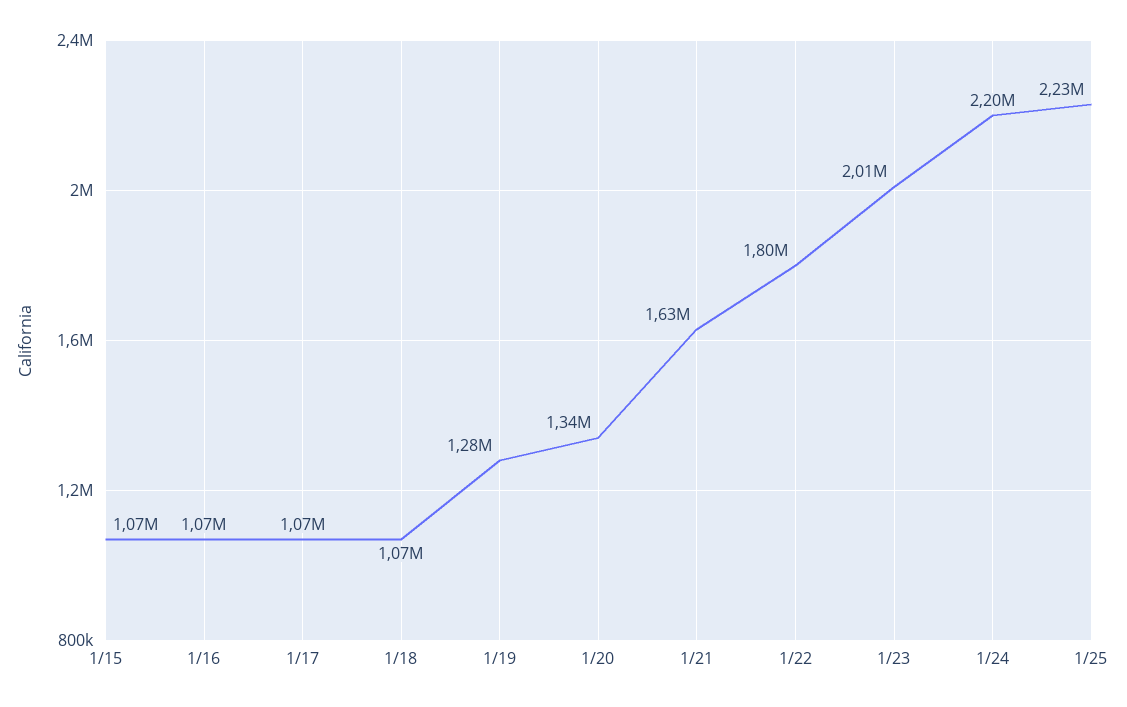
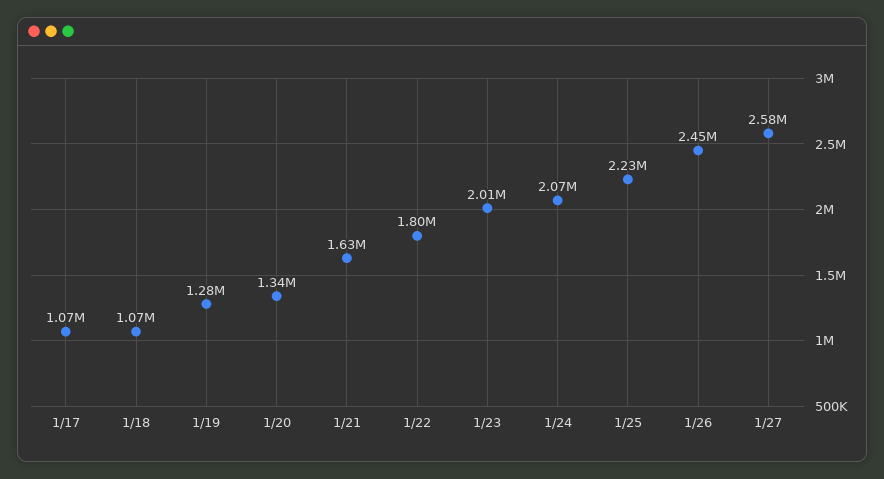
1/15: 1070000 -> none
1/16: 1070000 -> none
1/24: 2200000 -> 2070000
1/26: none -> 2450000
1/27: none -> 2580000

